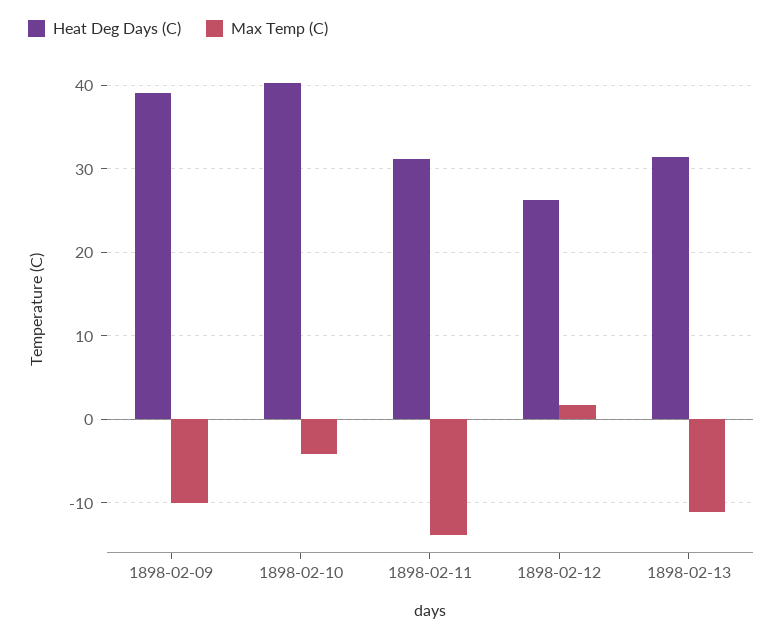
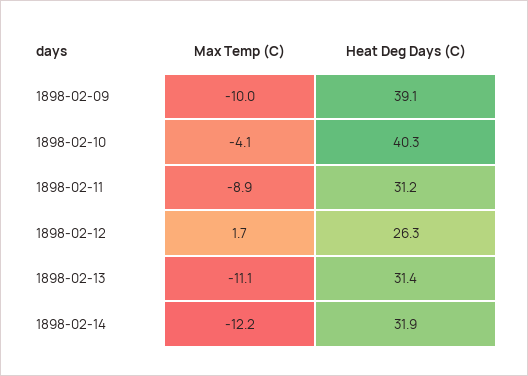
Max Temp (C), 1898-02-11: -14 -> -8.9
Max Temp (C), 1898-02-14: none -> -12.2
Heat Deg Days (C), 1898-02-14: none -> 31.9

